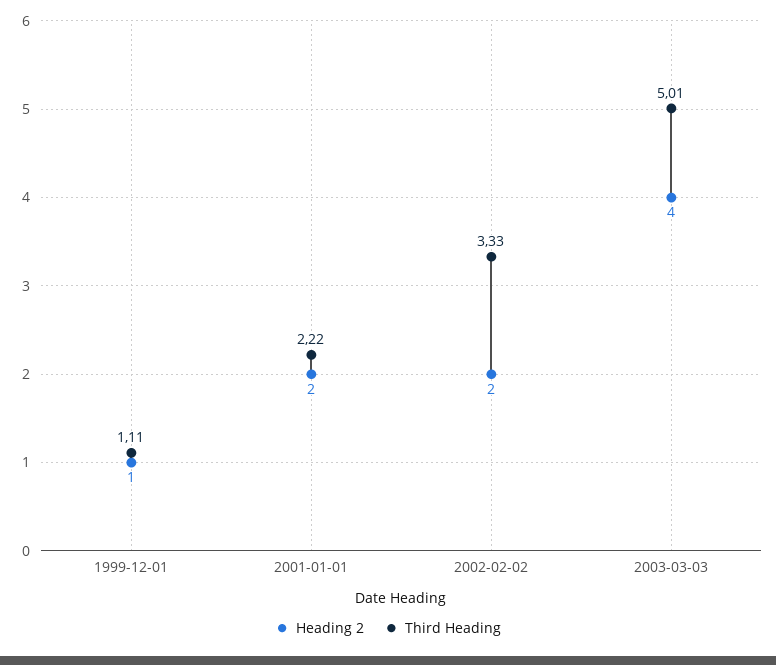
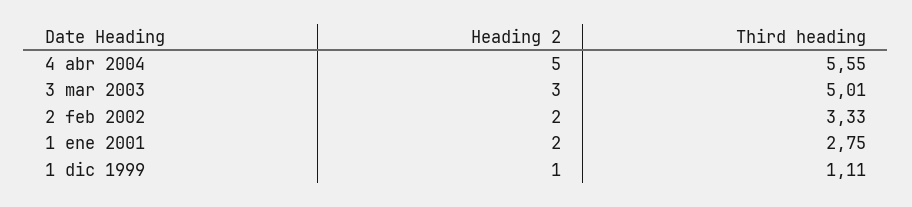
Third Heading, 2001-01-01: 2.22 -> 2.75
Heading 2, 2003-03-03: 4 -> 3
Heading 2, 4 abr 2004: none -> 5
Third Heading, 4 abr 2004: none -> 5.55

